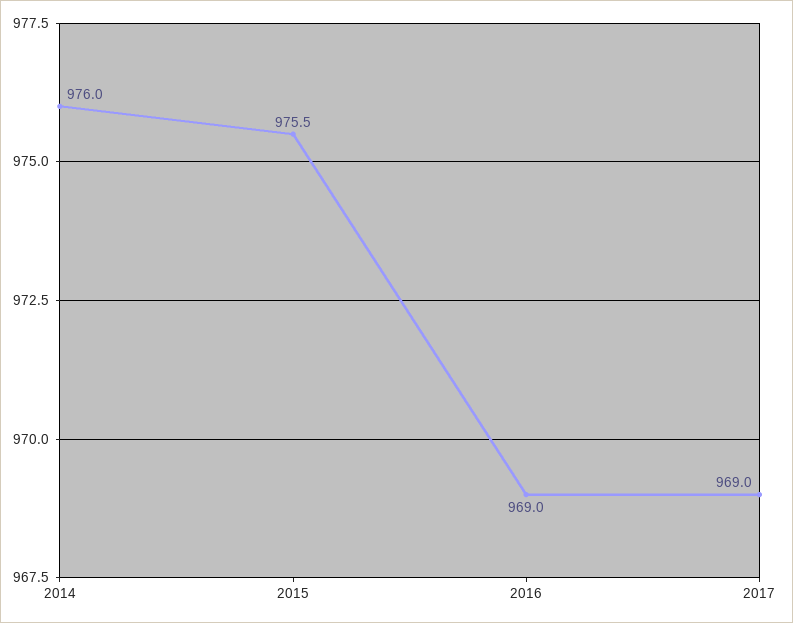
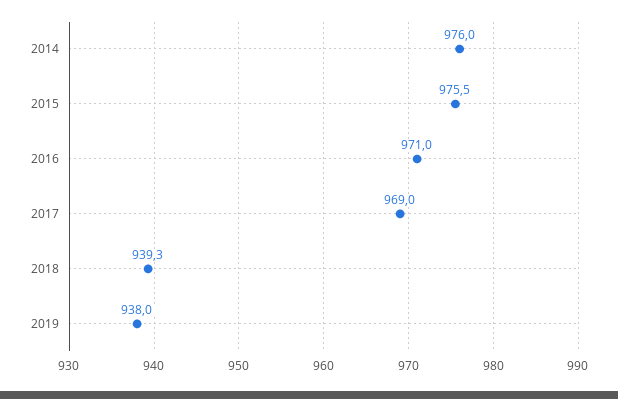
2016: 969 -> 971
2018: none -> 939.3
2019: none -> 938

